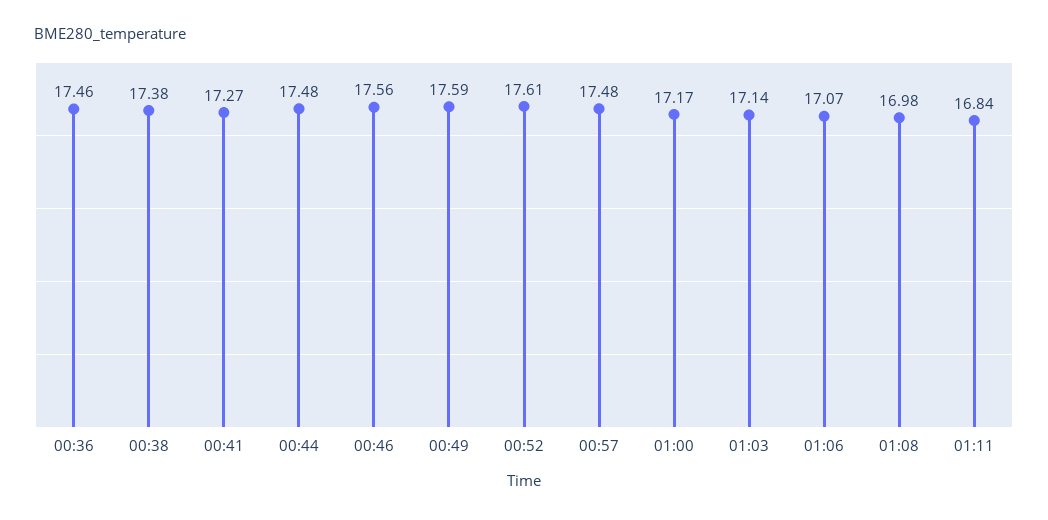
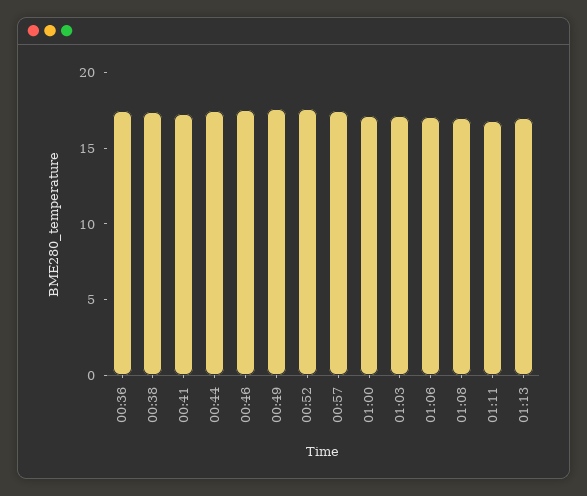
01:13: none -> 17

